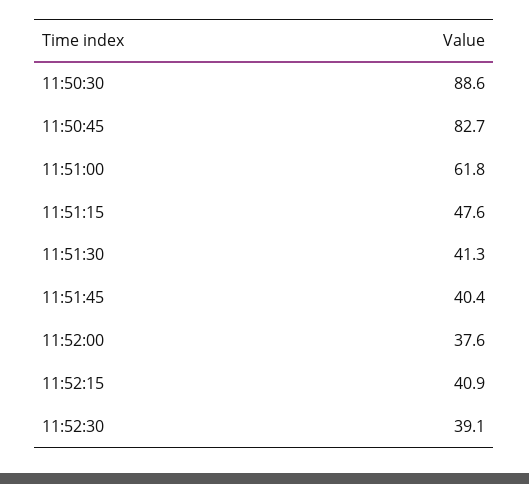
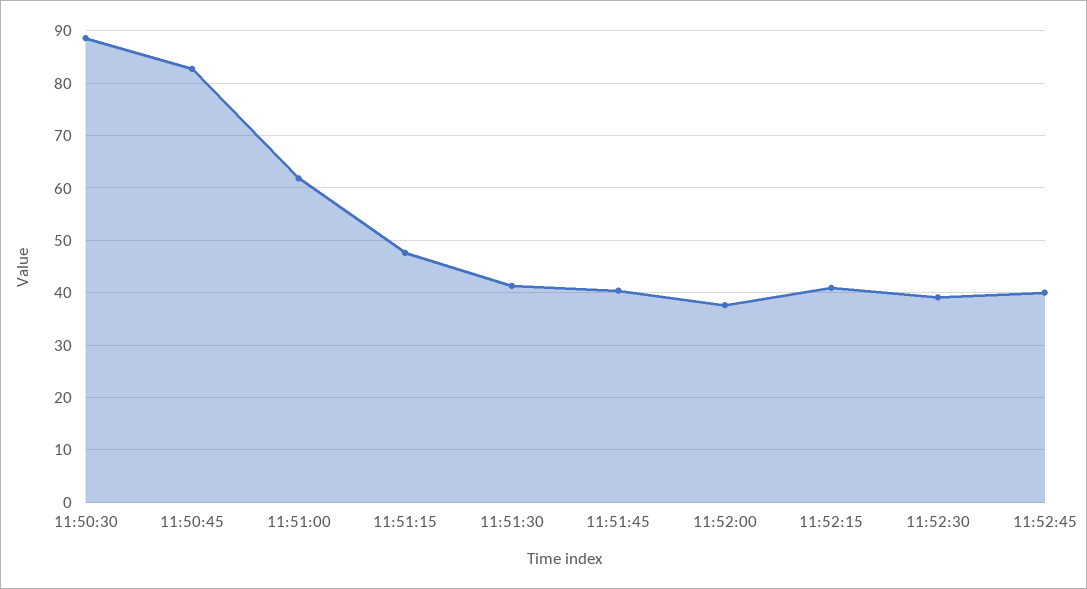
11:52:45: none -> 40

